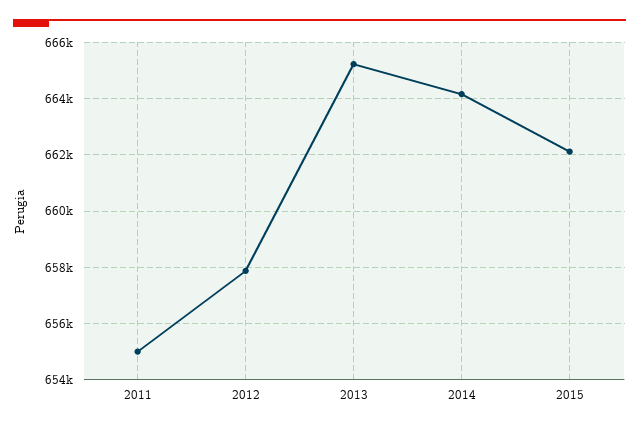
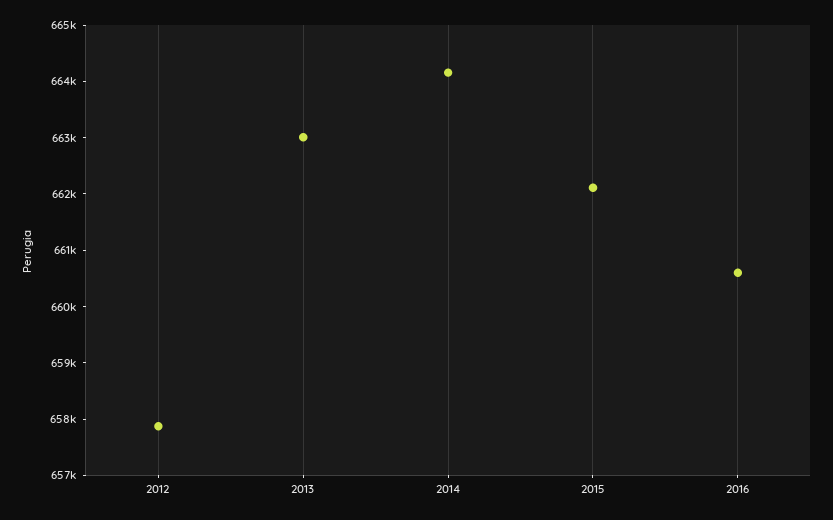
2011: 655000 -> none
2013: 665250 -> 663000
2016: none -> 660600

